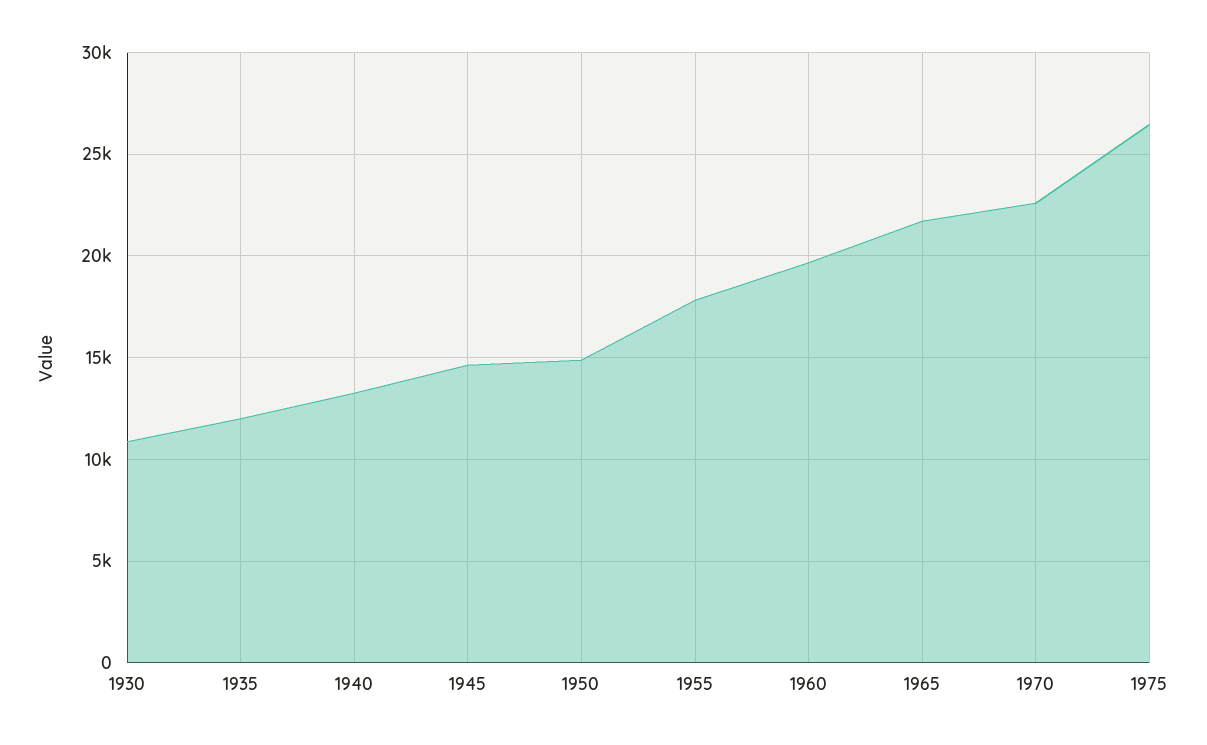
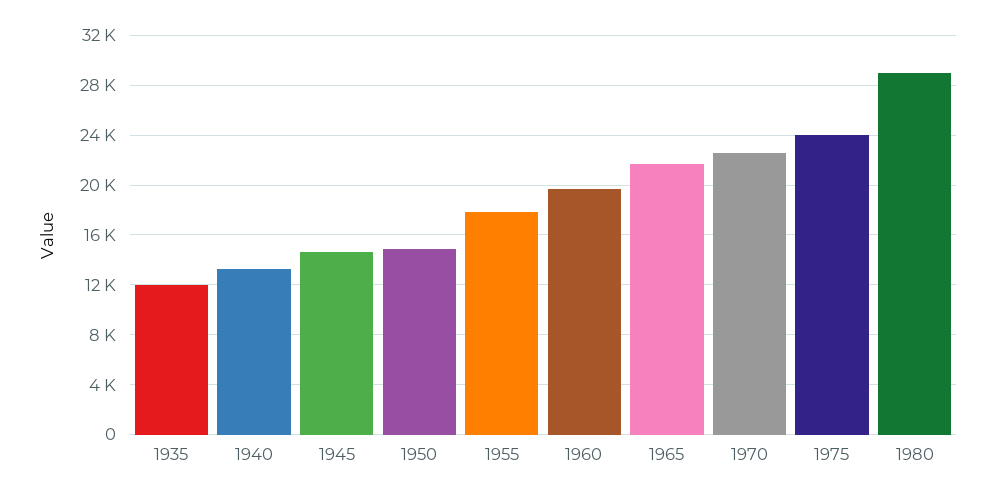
1930: 11000 -> none
1975: 26500 -> 24000
1980: none -> 29000

